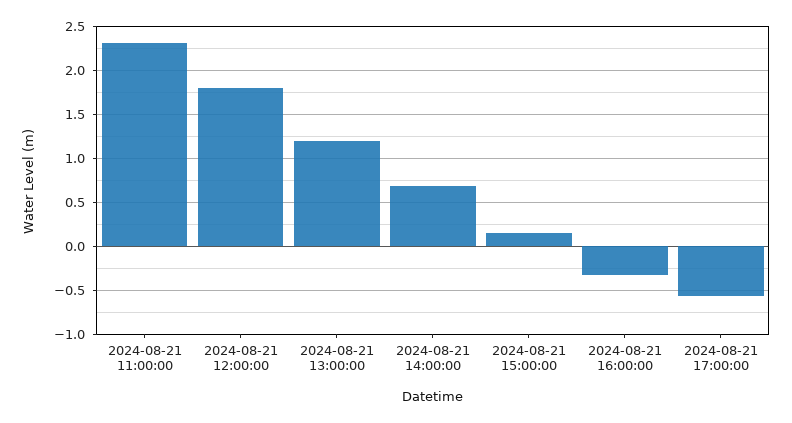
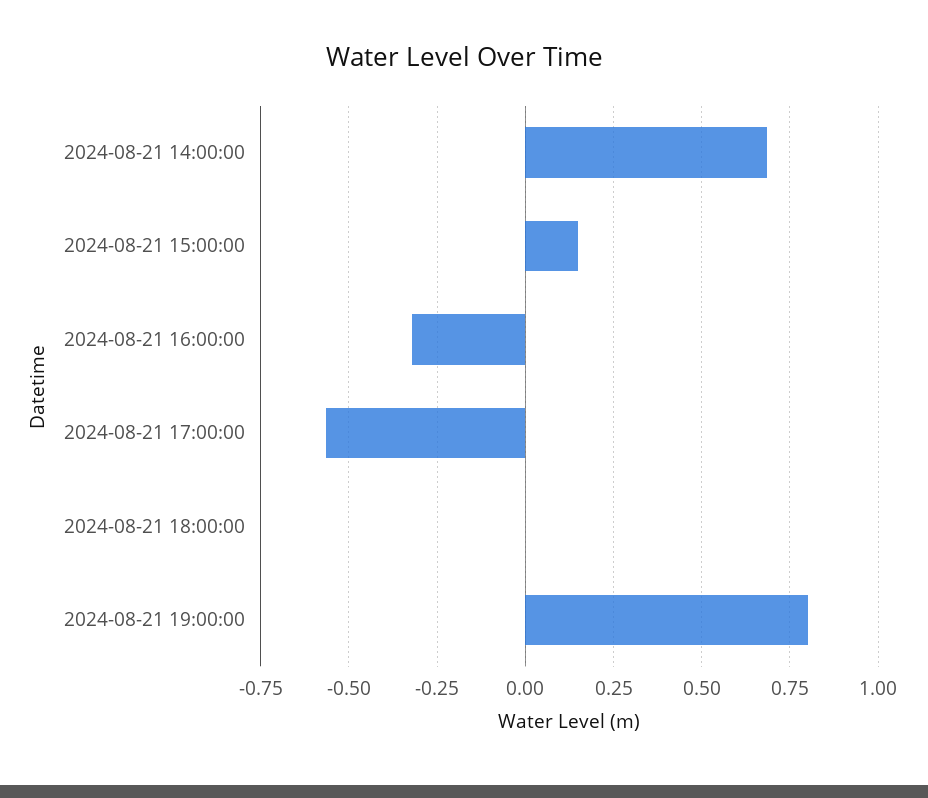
2024-08-21 11:00:00: 2.3 -> none
2024-08-21 12:00:00: 1.8 -> none
2024-08-21 13:00:00: 1.2 -> none
2024-08-21 18:00:00: none -> 0
2024-08-21 19:00:00: none -> 0.8

